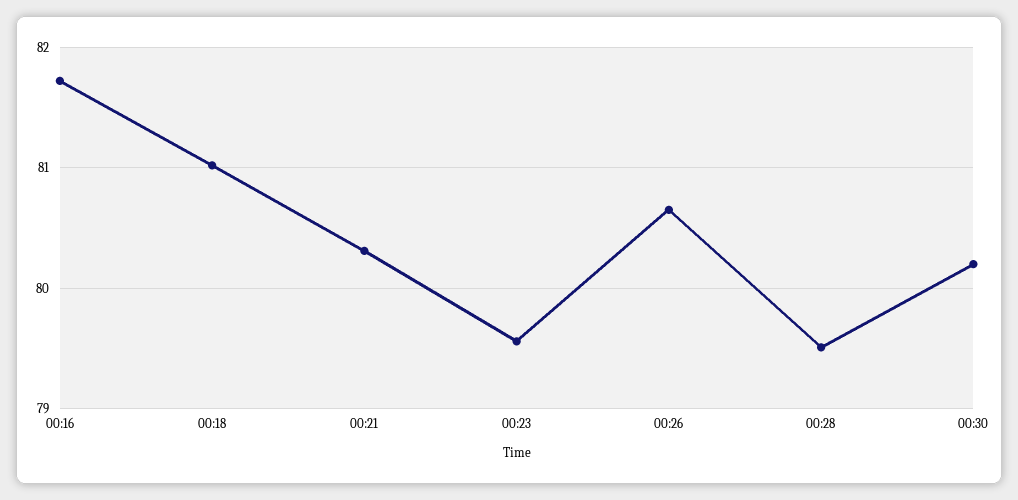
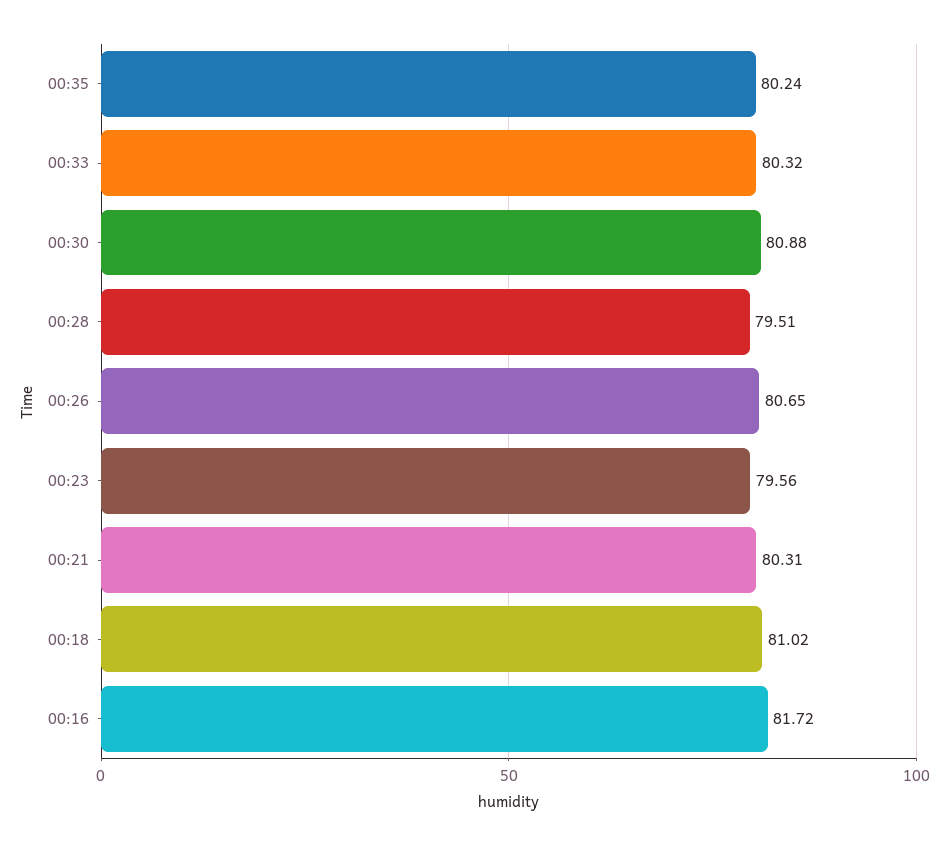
00:30: 80.2 -> 80.88
00:35: none -> 80.24
00:33: none -> 80.32

